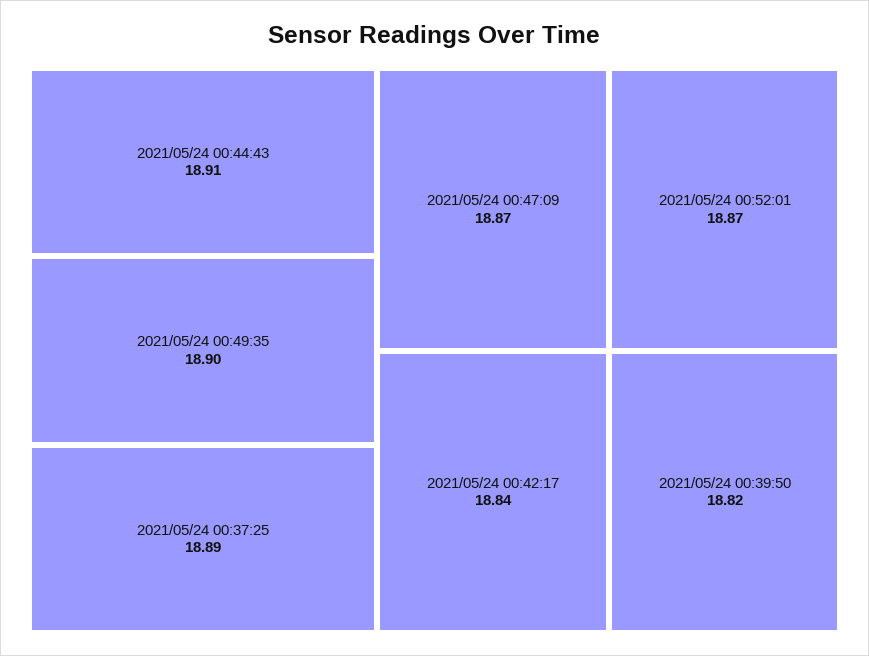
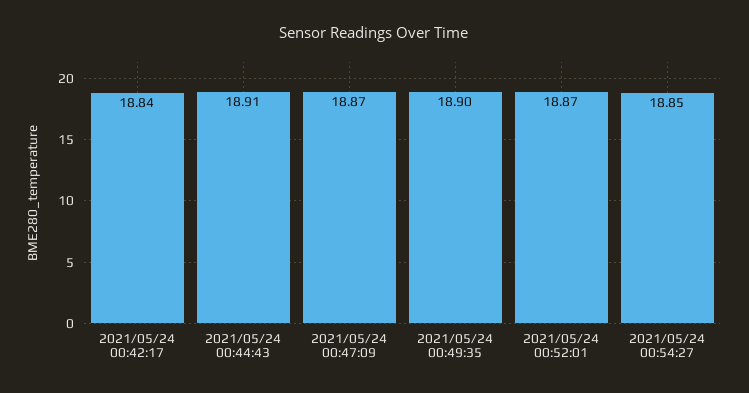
2021/05/24 00:37:25: 18.89 -> none
2021/05/24 00:39:50: 18.82 -> none
2021/05/24 00:54:27: none -> 18.85

